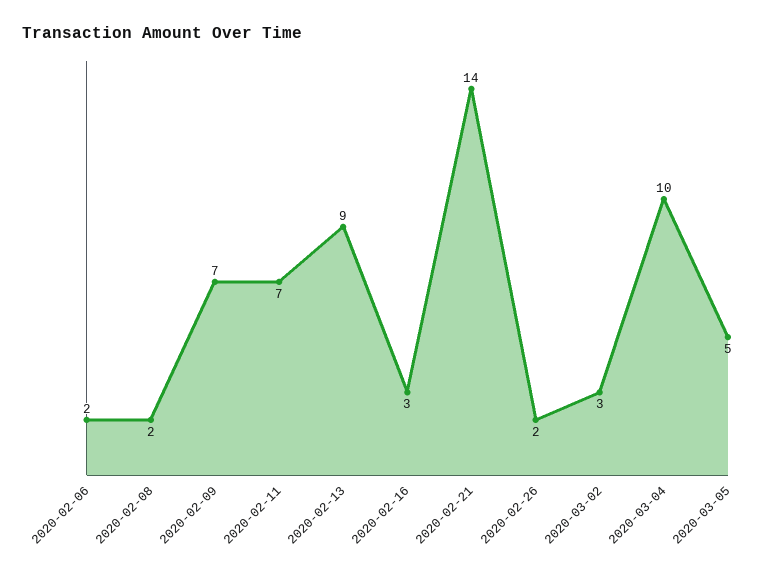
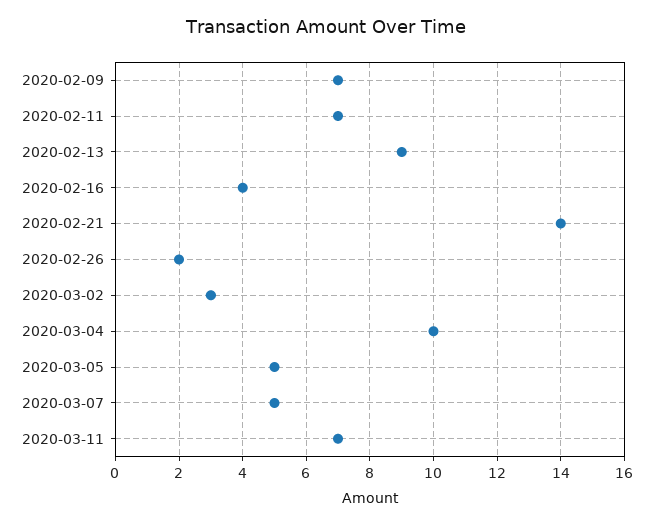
2020-02-06: 2 -> none
2020-02-08: 2 -> none
2020-02-16: 3 -> 4
2020-03-07: none -> 5
2020-03-11: none -> 7

